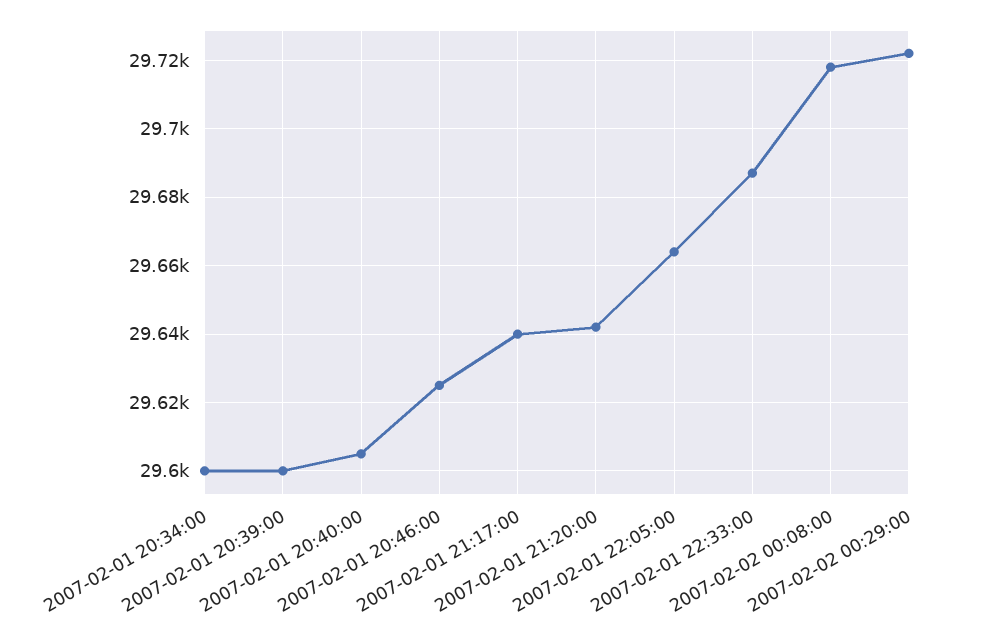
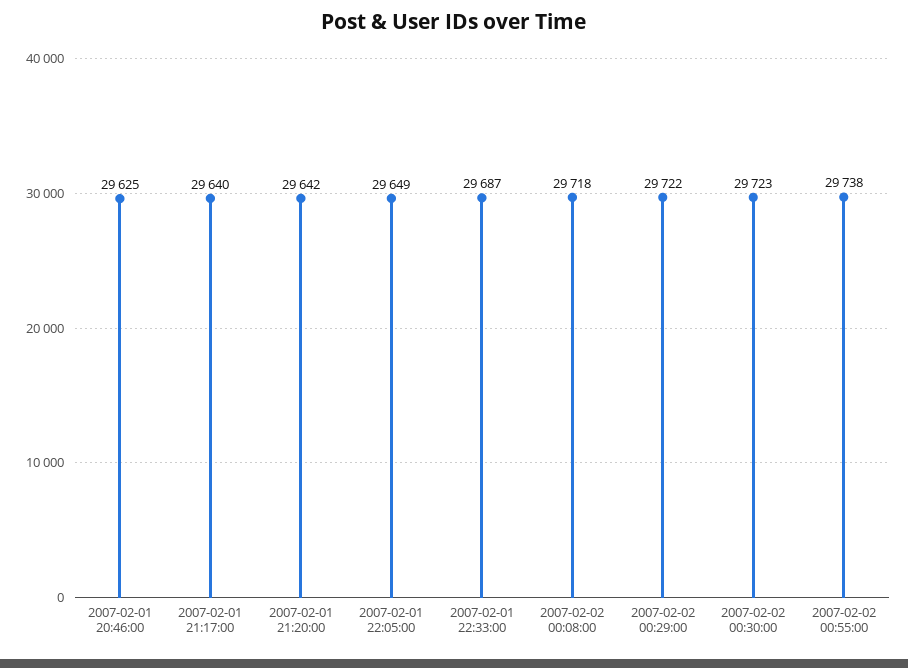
2007-02-01 20:34:00: 29600 -> none
2007-02-01 20:39:00: 29600 -> none
2007-02-01 20:40:00: 29605 -> none
2007-02-01 22:05:00: 29665 -> 29649
2007-02-02 00:30:00: none -> 29723
2007-02-02 00:55:00: none -> 29738

